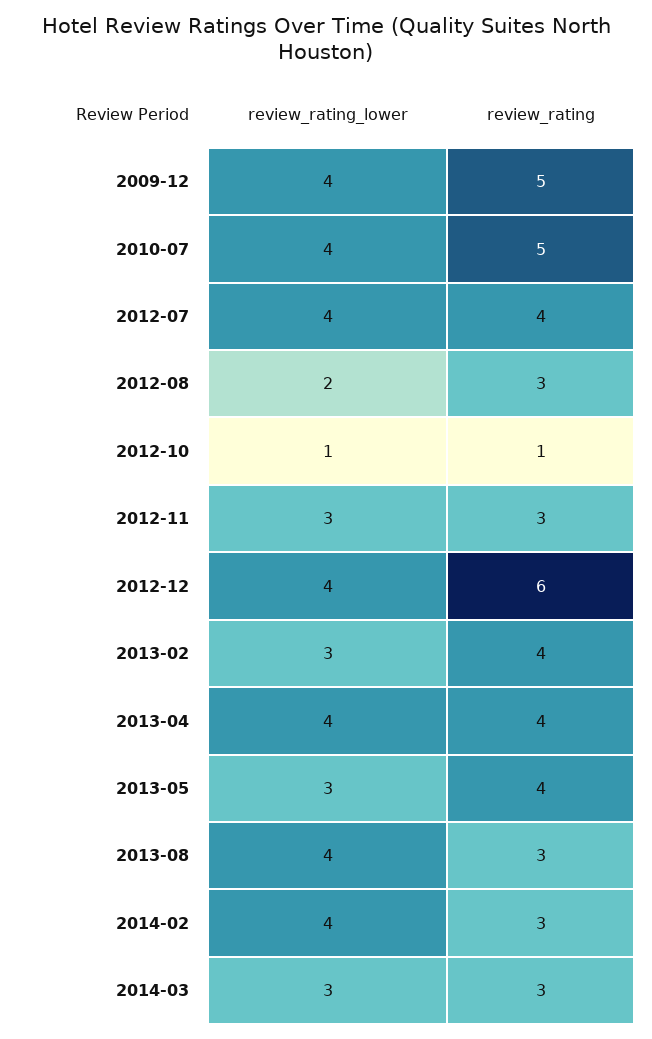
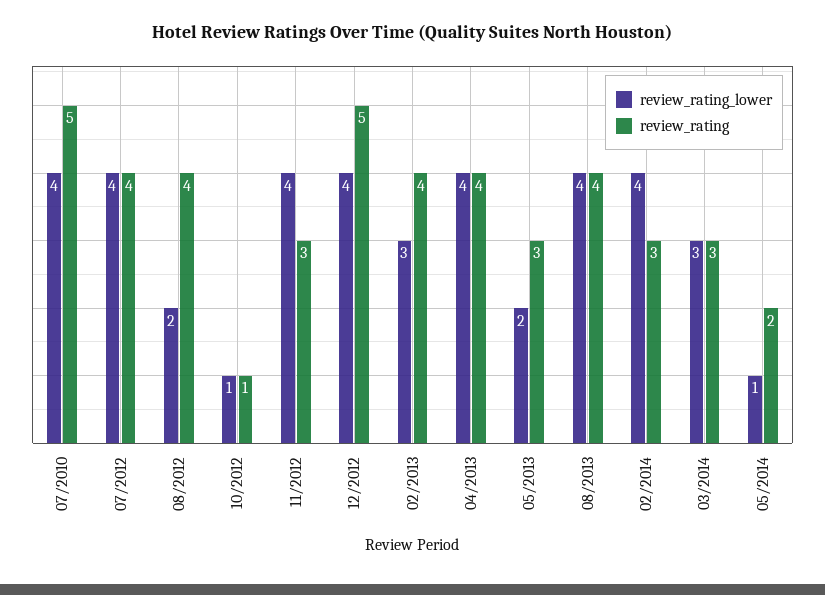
review_rating_lower, 2009-12: 4 -> none
review_rating, 2009-12: 5 -> none
review_rating, 2012-08: 3 -> 4
review_rating_lower, 2012-11: 3 -> 4
review_rating, 2012-12: 6 -> 5
review_rating_lower, 2013-05: 3 -> 2
review_rating, 2013-05: 4 -> 3
review_rating, 2013-08: 3 -> 4
review_rating_lower, 05/2014: none -> 1
review_rating, 05/2014: none -> 2

